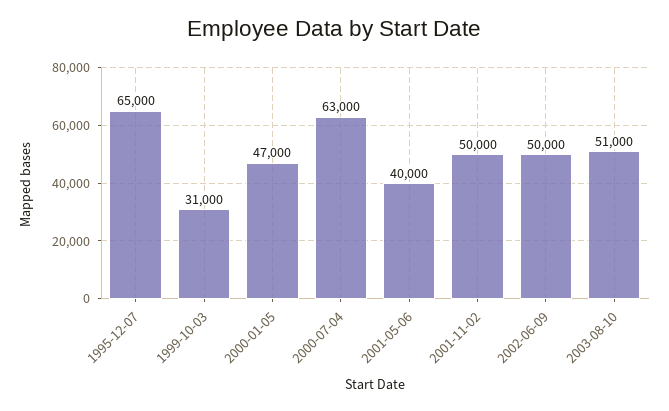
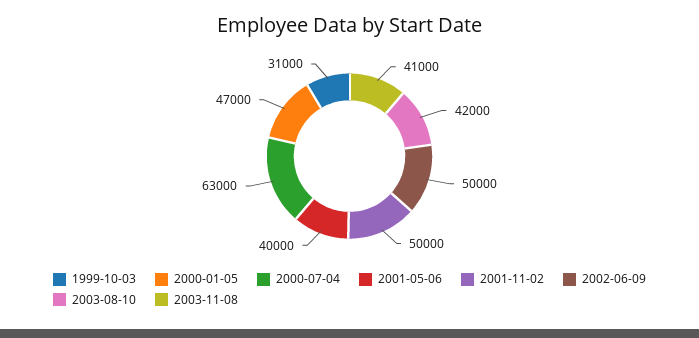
1995-12-07: 65000 -> none
2003-08-10: 51000 -> 42000
2003-11-08: none -> 41000

